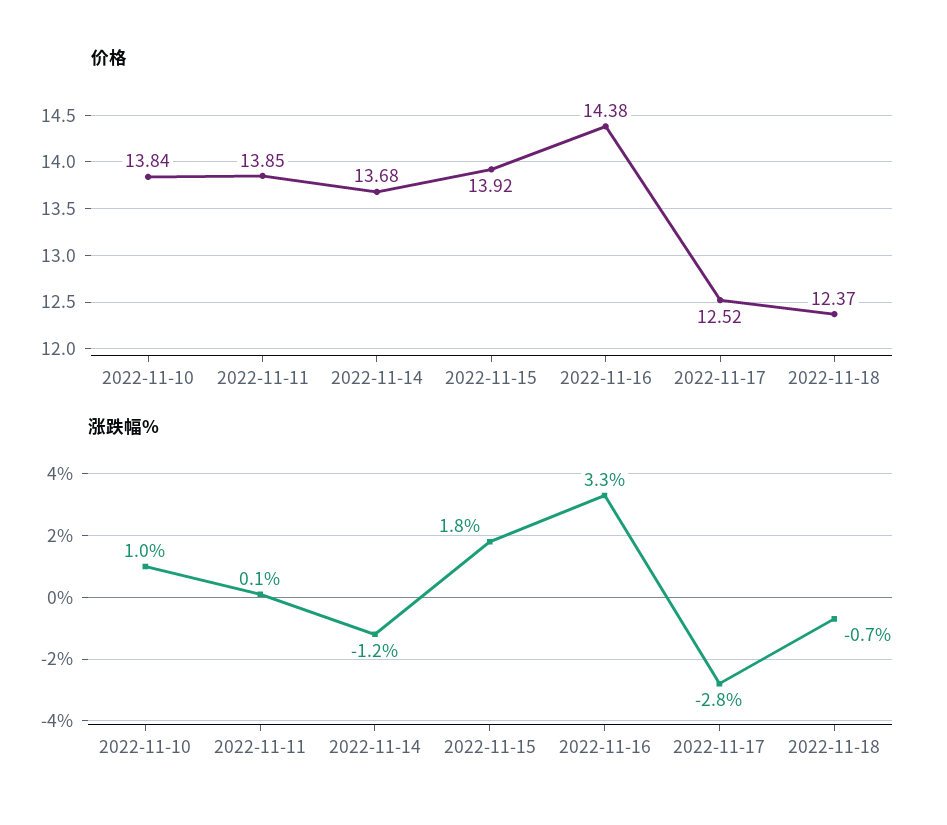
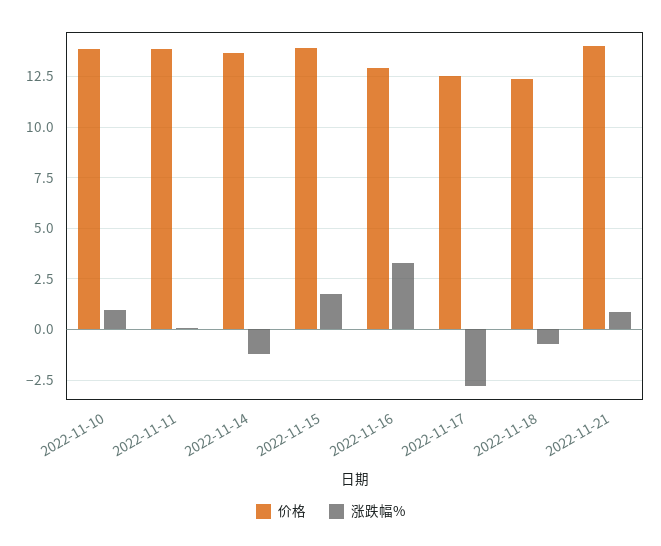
价格, 2022-11-16: 14.38 -> 13
价格, 2022-11-21: none -> 14
涨跌幅%, 2022-11-21: none -> 1

